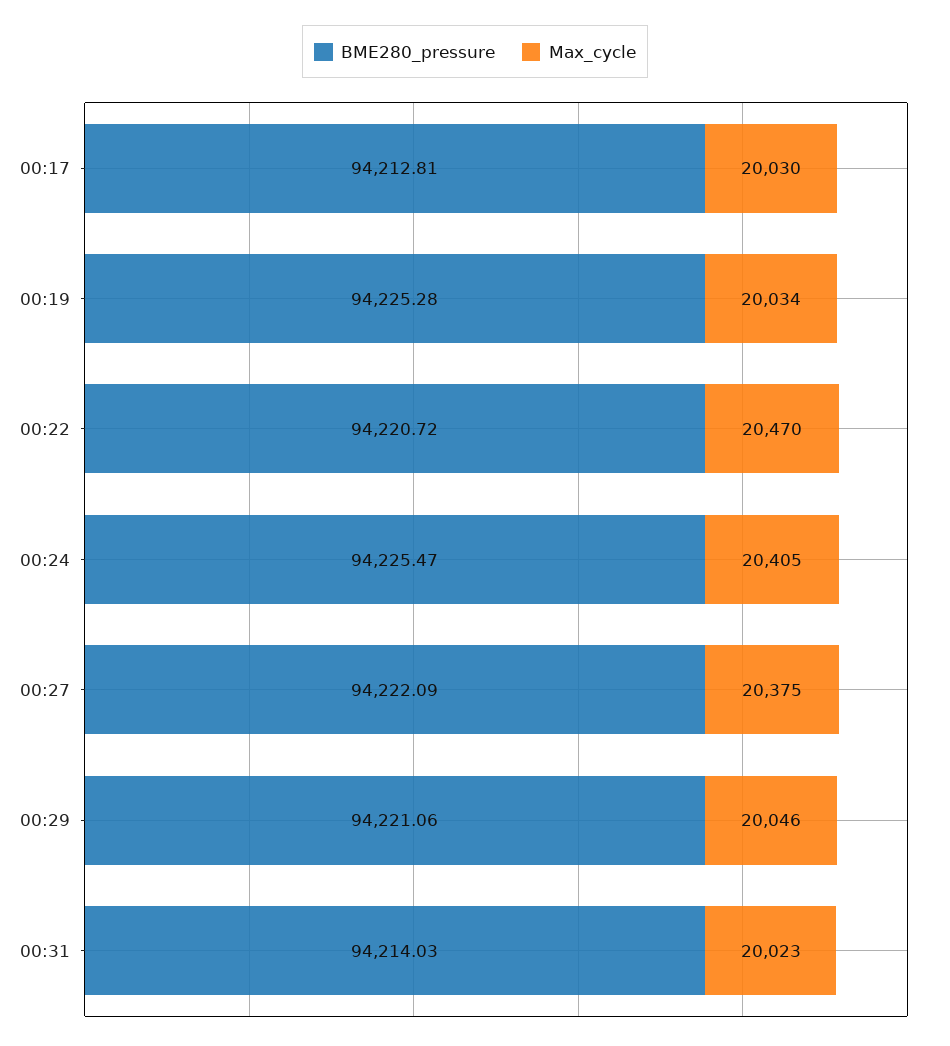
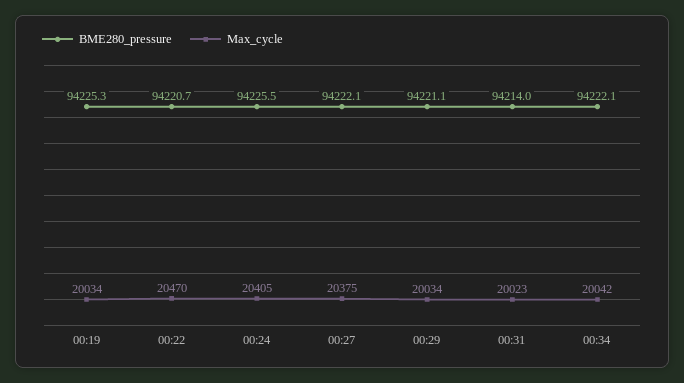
BME280_pressure, 00:17: 94212.81 -> none
Max_cycle, 00:17: 20030 -> none
Max_cycle, 00:29: 20046 -> 20034
BME280_pressure, 00:34: none -> 94222.1
Max_cycle, 00:34: none -> 20042

